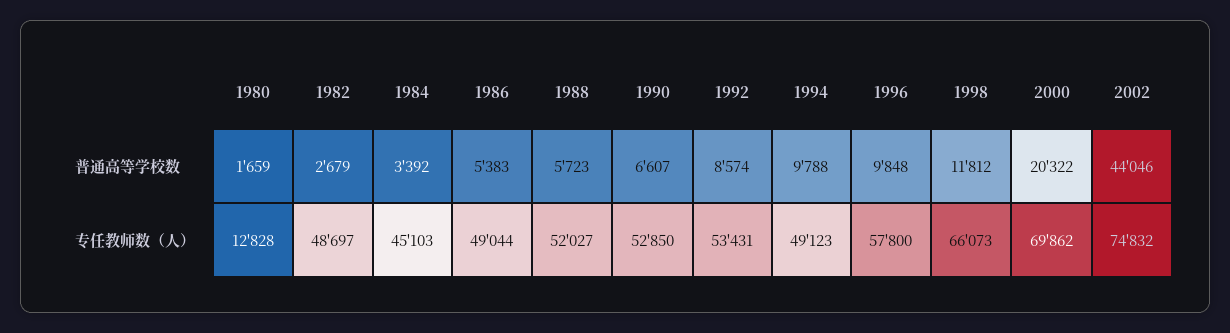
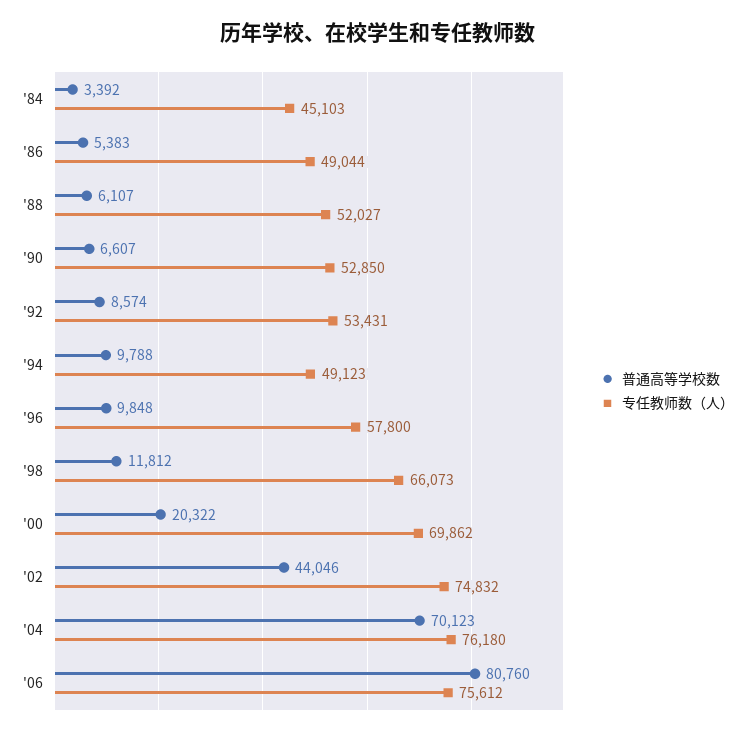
普通高等学校数, 1980: 1659 -> none
普通高等学校数, 1982: 2679 -> none
普通高等学校数, 1988: 5723 -> 6107
专任教师数（人）, 1980: 12828 -> none
专任教师数（人）, 1982: 48697 -> none
普通高等学校数, '04: none -> 70123
专任教师数（人）, '04: none -> 76180
普通高等学校数, '06: none -> 80760
专任教师数（人）, '06: none -> 75612

